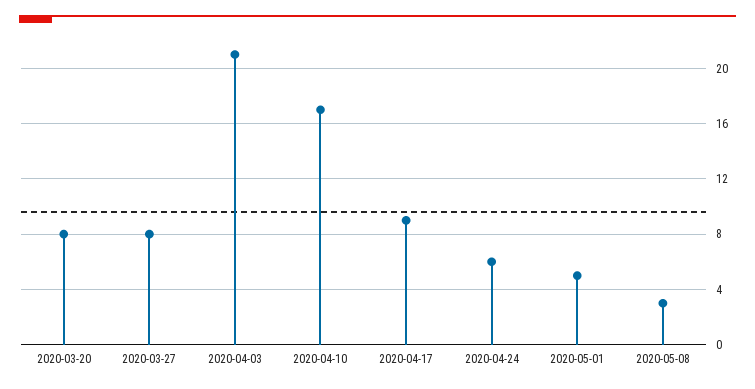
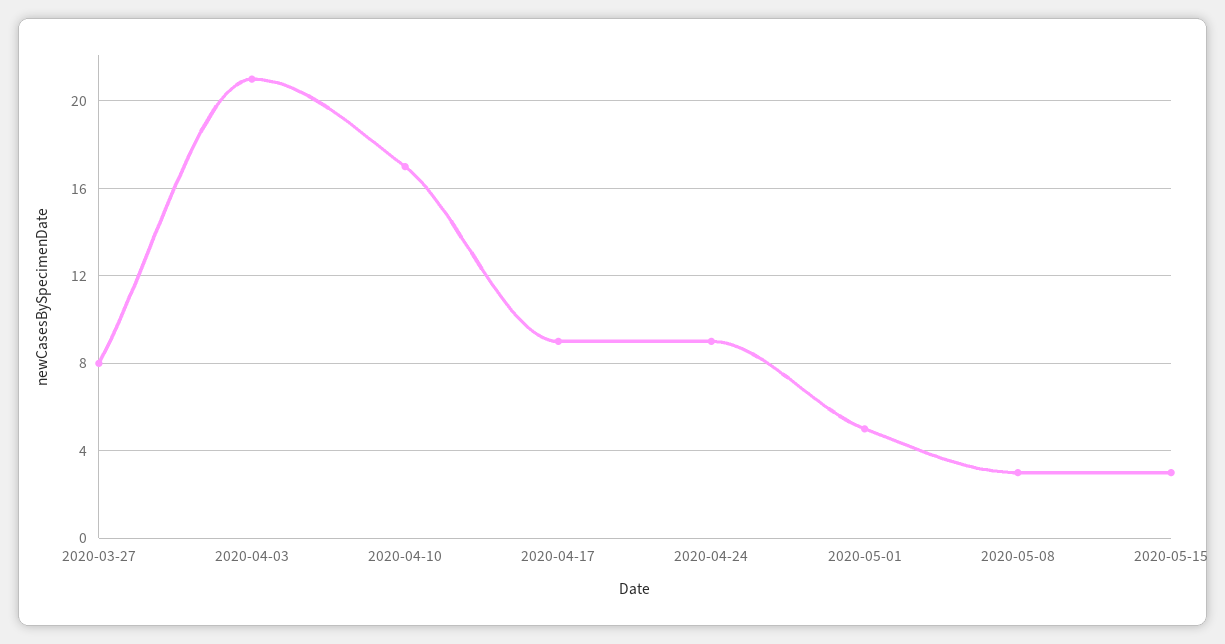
2020-03-20: 8 -> none
2020-04-24: 6 -> 9
2020-05-15: none -> 3

